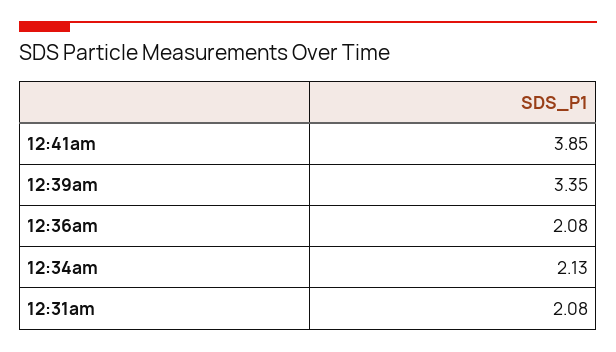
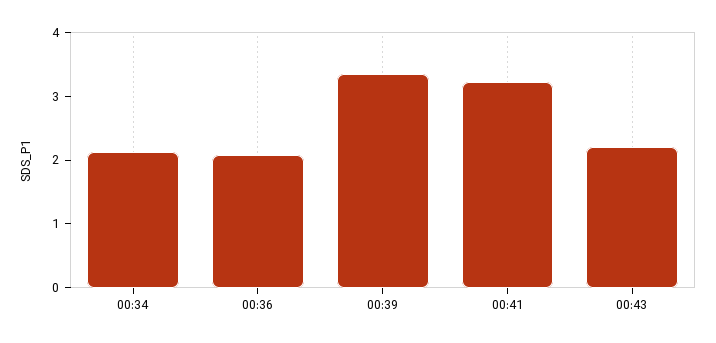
12:41am: 3.85 -> 3.2
12:31am: 2.08 -> none
00:43: none -> 2.2

